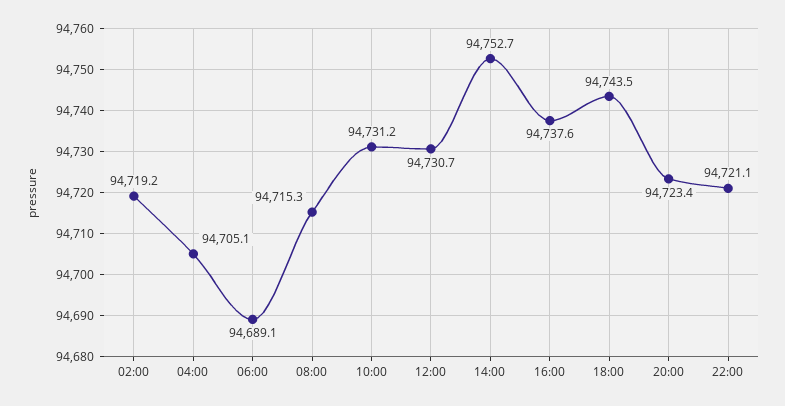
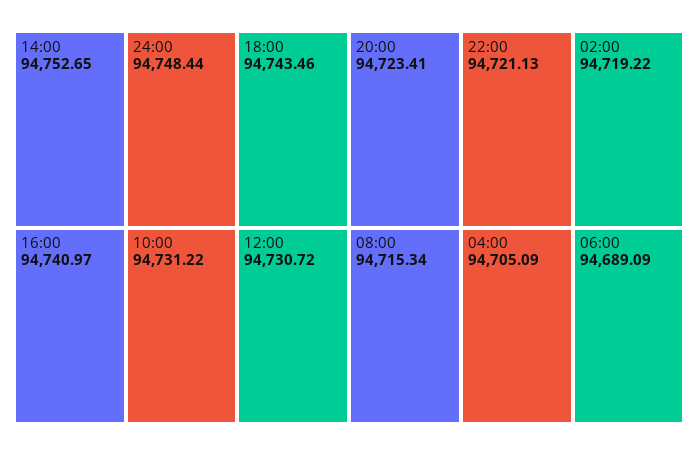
16:00: 94737.6 -> 94740.97
24:00: none -> 94748.44

